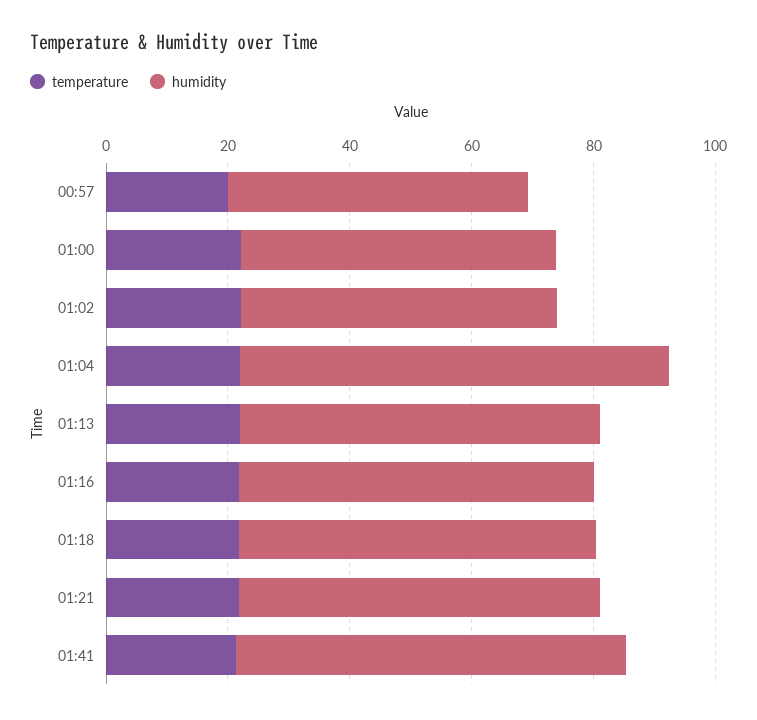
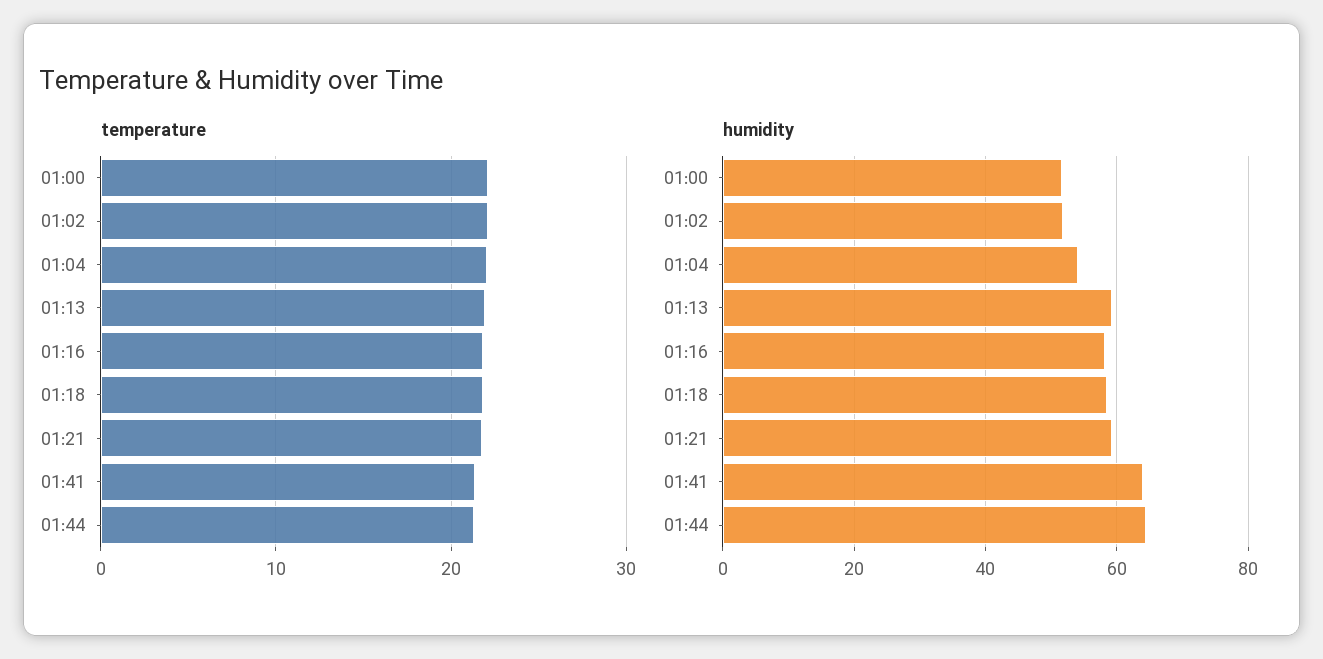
temperature, 00:57: 20 -> none
humidity, 00:57: 50 -> none
humidity, 01:04: 70 -> 54
temperature, 01:44: none -> 21
humidity, 01:44: none -> 64

